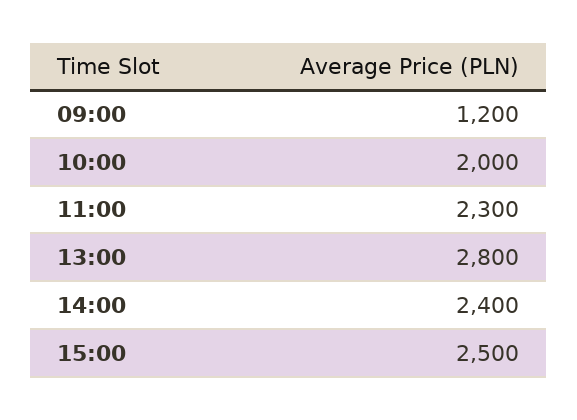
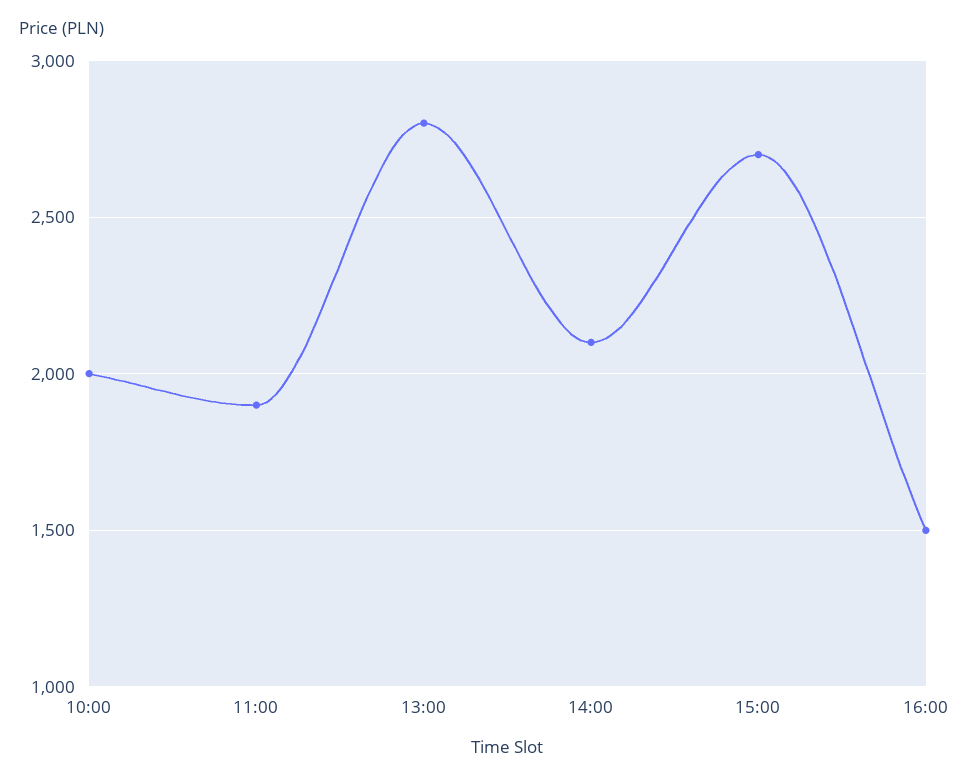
09:00: 1200 -> none
11:00: 2300 -> 1900
14:00: 2400 -> 2100
15:00: 2500 -> 2700
16:00: none -> 1500

